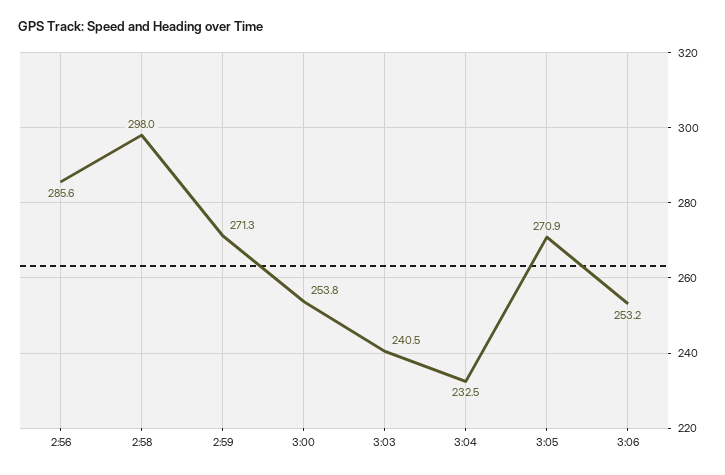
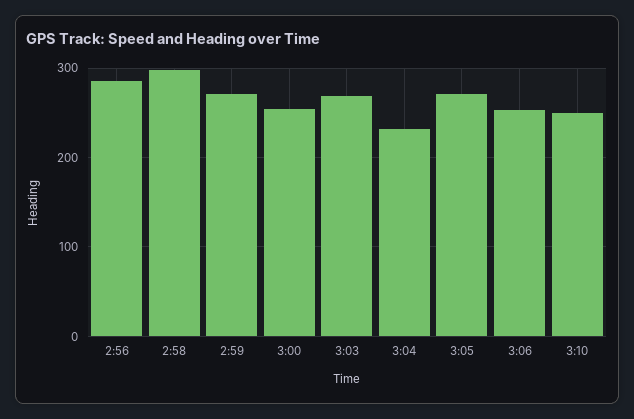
3:03: 240.5 -> 270
3:10: none -> 250

